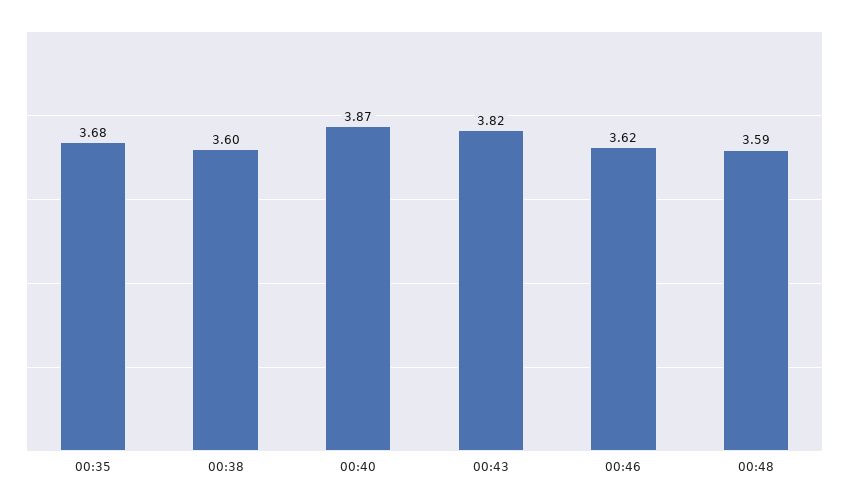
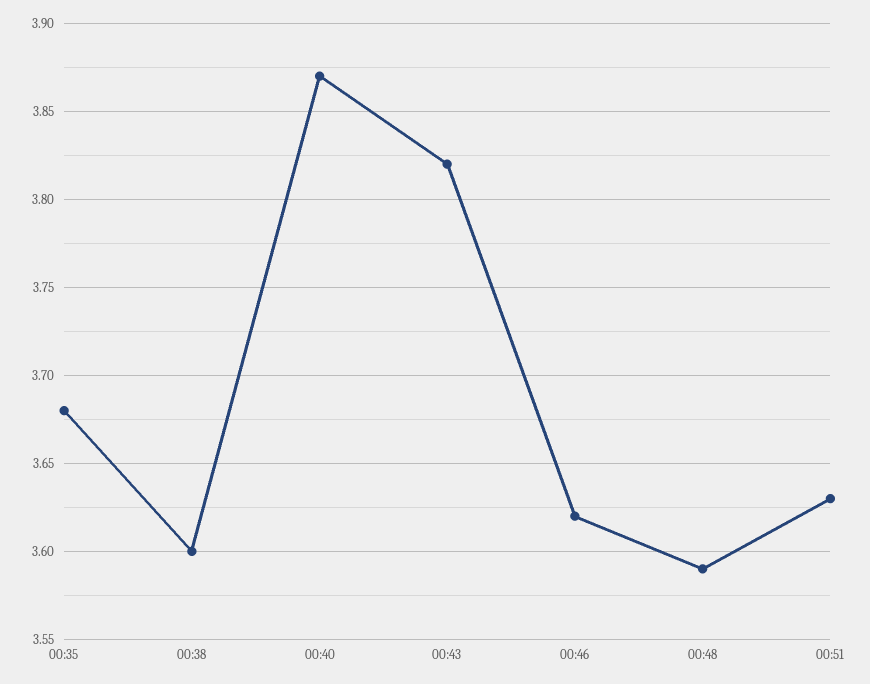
00:51: none -> 3.63

